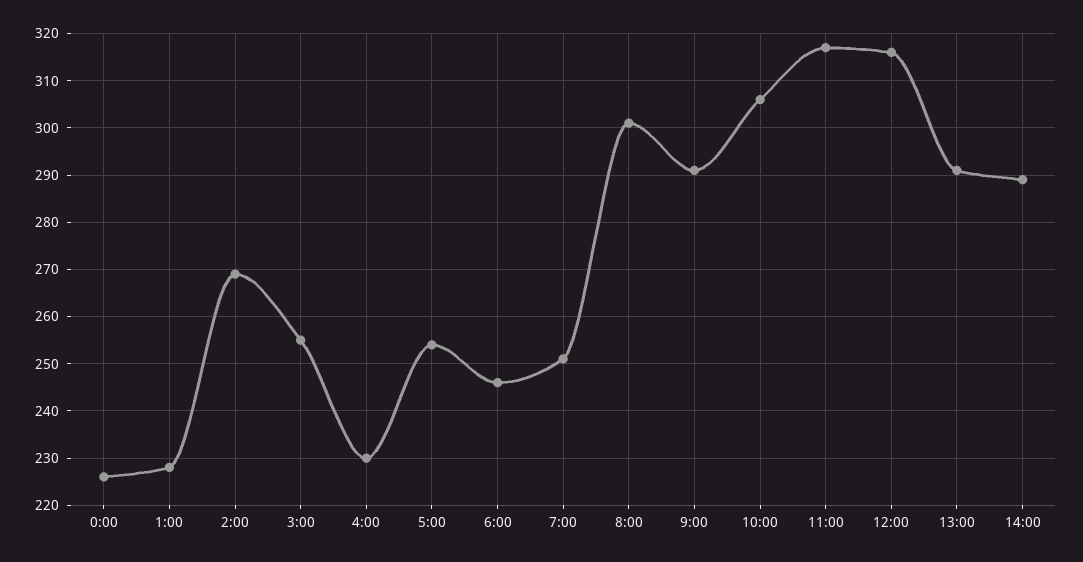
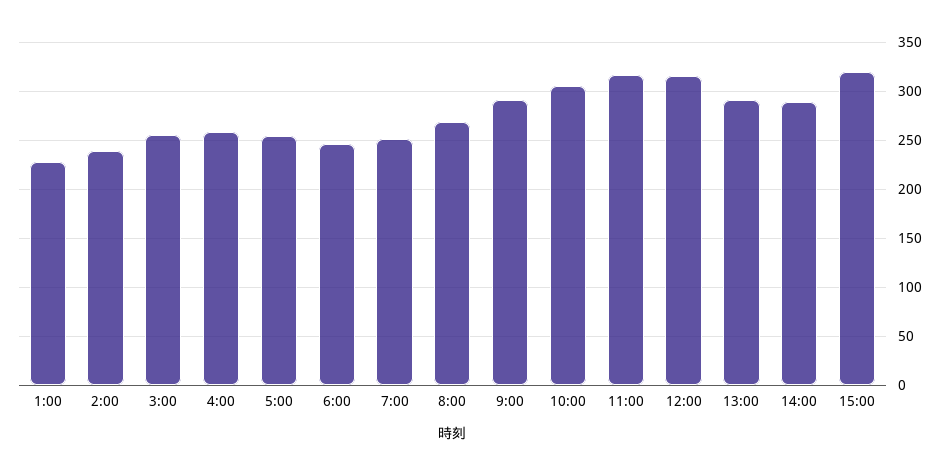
0:00: 225 -> none
2:00: 270 -> 240
4:00: 230 -> 260
8:00: 300 -> 270
15:00: none -> 320

